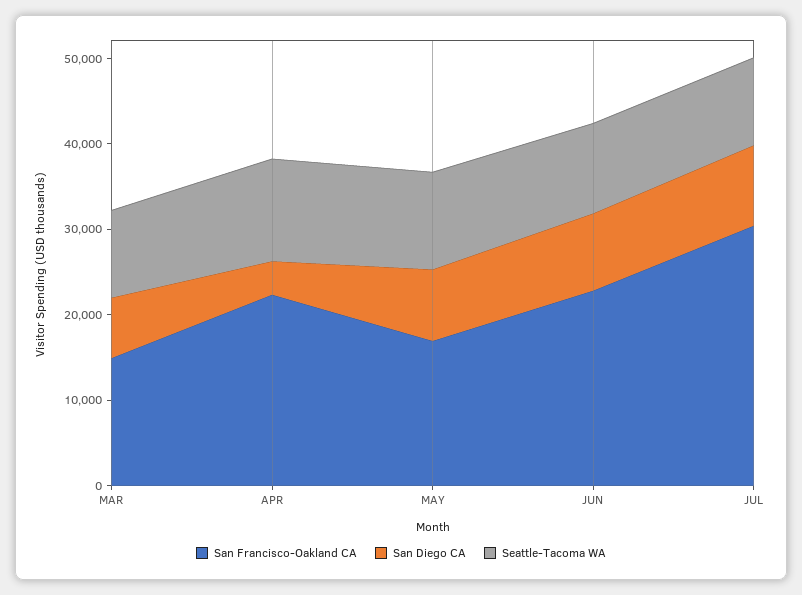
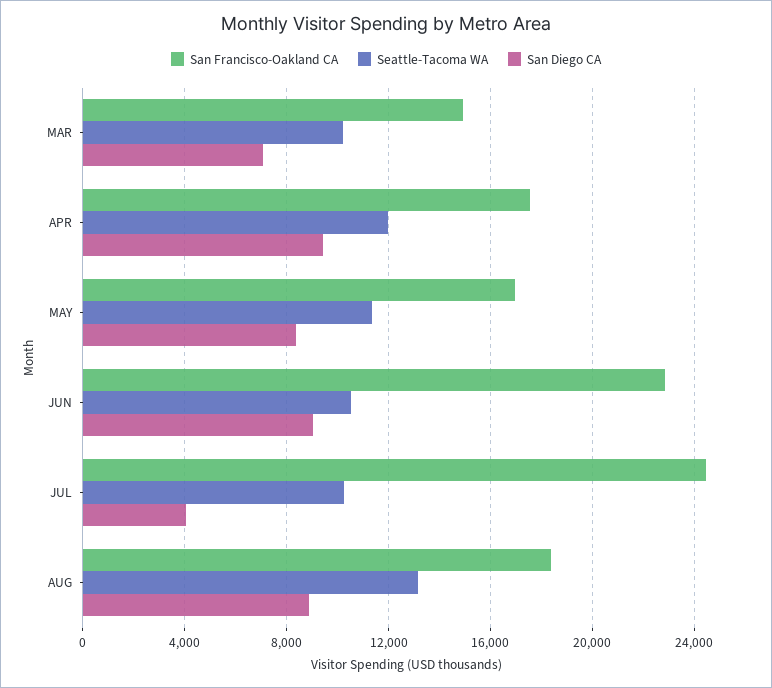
San Francisco-Oakland CA, APR: 22000 -> 17500
San Diego CA, APR: 4000 -> 9500
San Francisco-Oakland CA, JUL: 30000 -> 24500
San Diego CA, JUL: 10000 -> 4000
San Francisco-Oakland CA, AUG: none -> 18500
Seattle-Tacoma WA, AUG: none -> 13000
San Diego CA, AUG: none -> 9000

